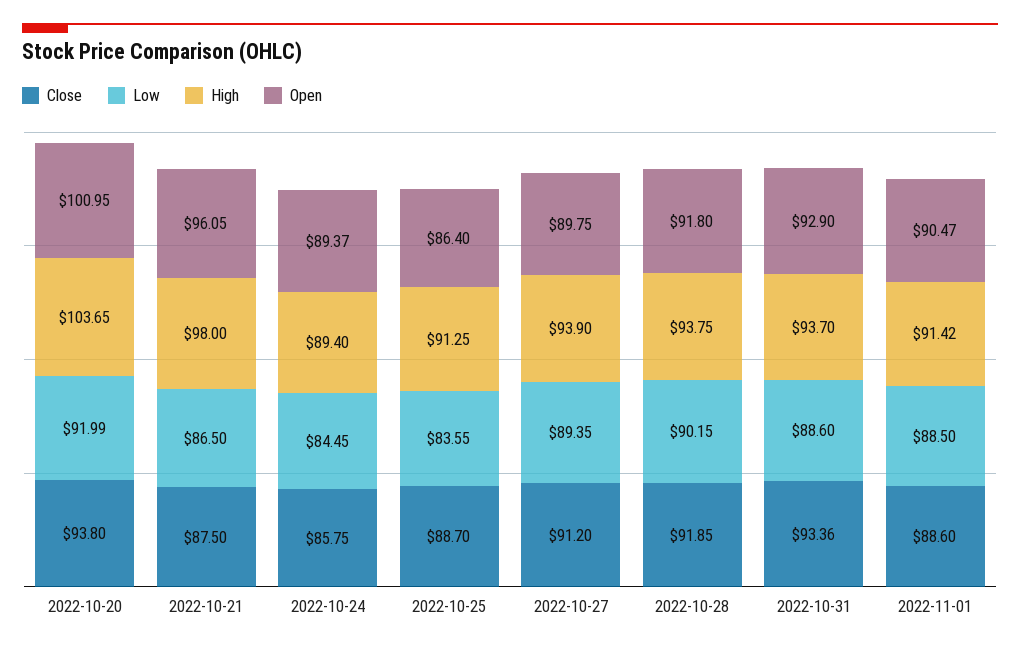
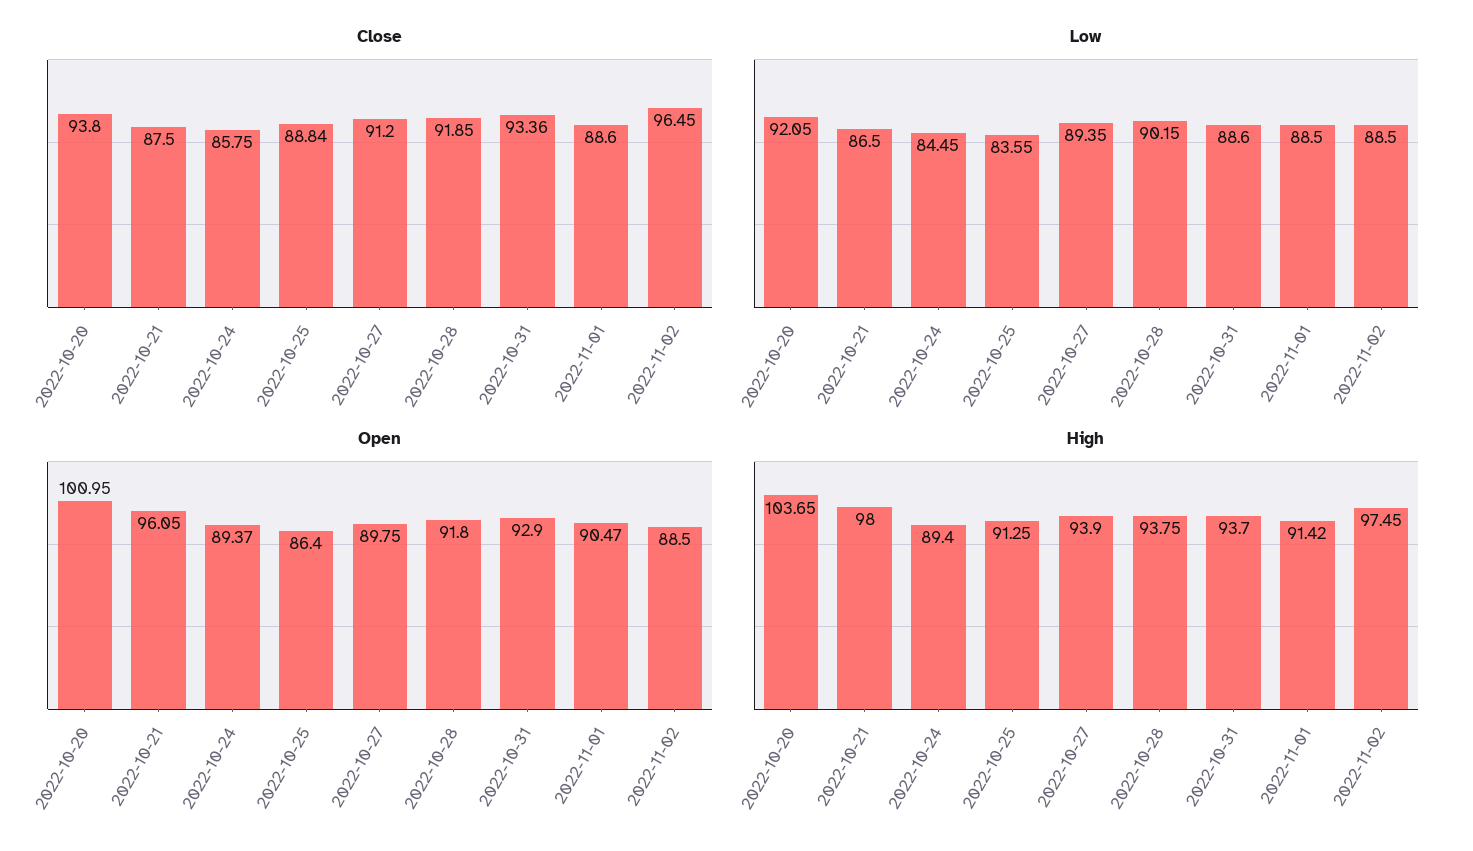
Low, 2022-10-20: 91.99 -> 92.05
Close, 2022-10-25: 88.7 -> 88.84
Close, 2022-11-02: none -> 96.45
Low, 2022-11-02: none -> 88.5
Open, 2022-11-02: none -> 88.5
High, 2022-11-02: none -> 97.45

